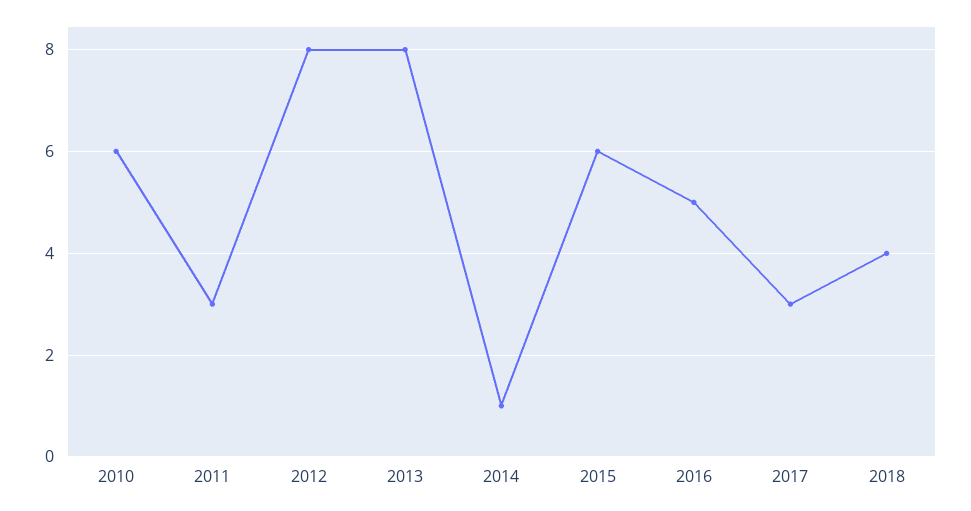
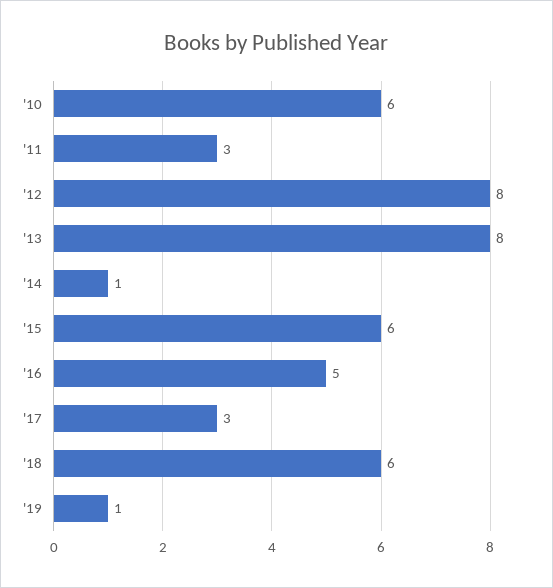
2018: 4 -> 6
'19: none -> 1

